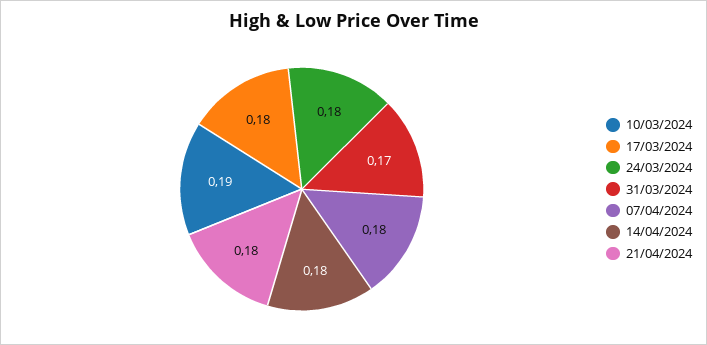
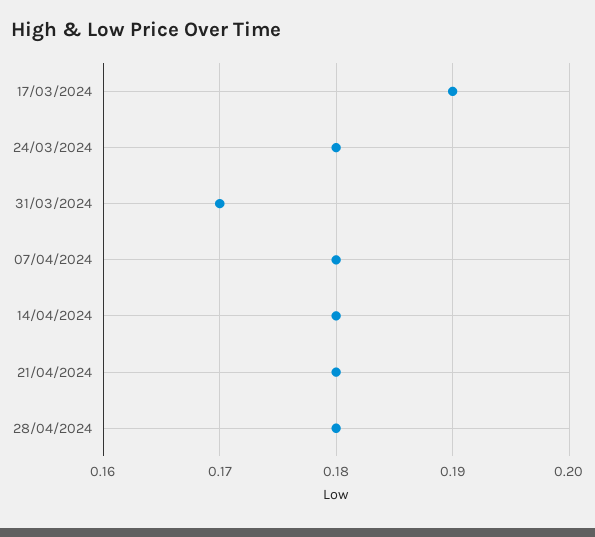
10/03/2024: 0.19 -> none
17/03/2024: 0.18 -> 0.19
28/04/2024: none -> 0.18

